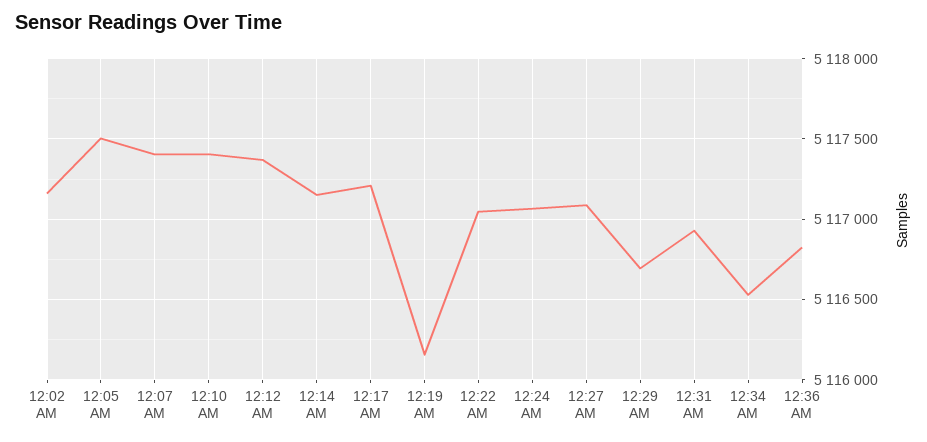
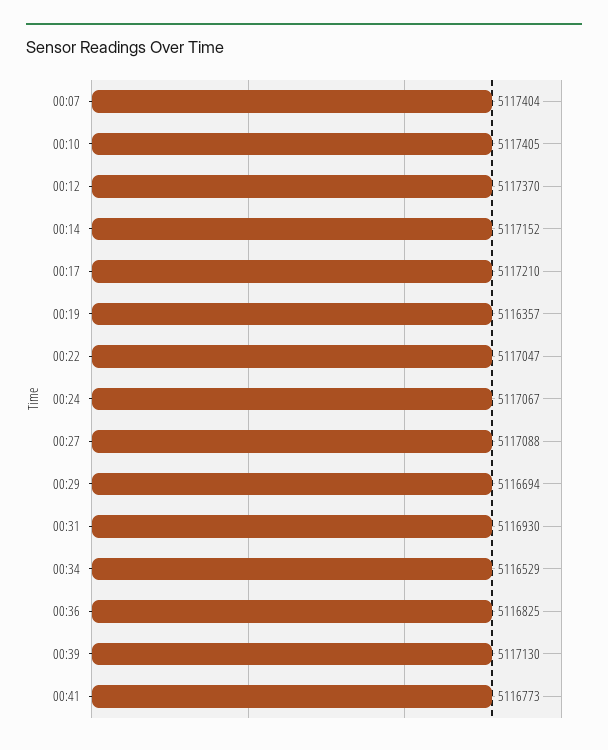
12:02 AM: 5117150 -> none
12:05 AM: 5117500 -> none
12:19 AM: 5116150 -> 5116357
00:39: none -> 5117130
00:41: none -> 5116773

